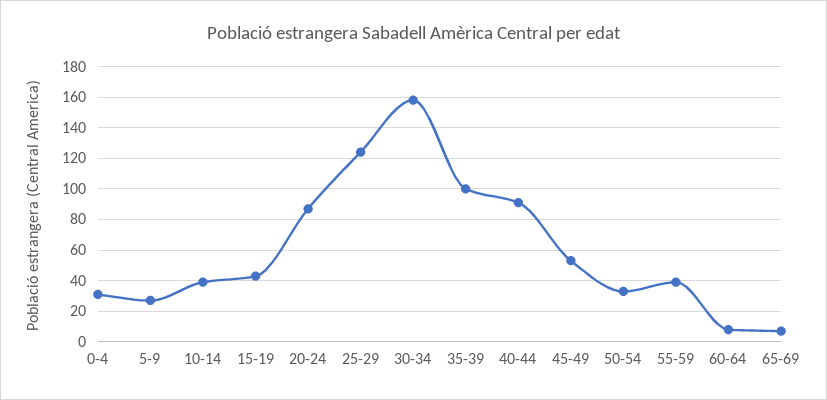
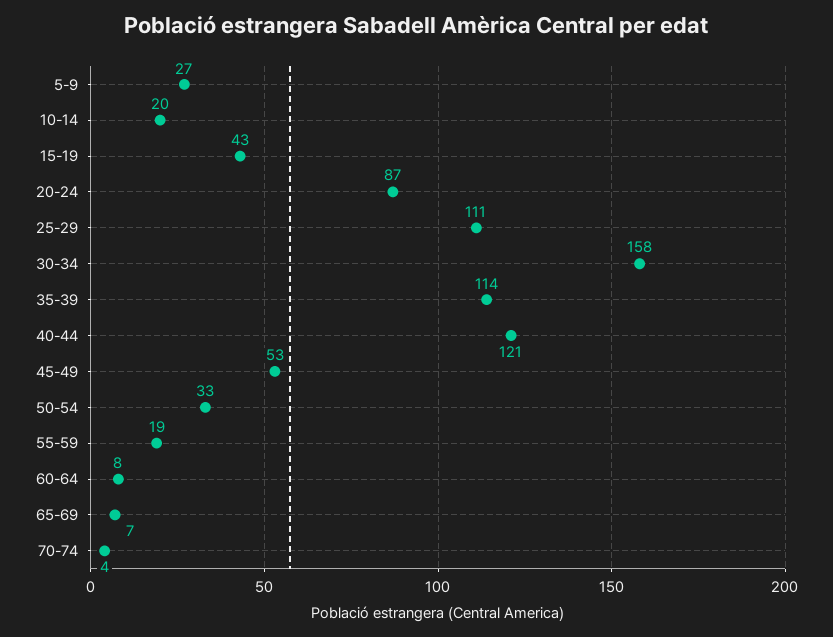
0-4: 30 -> none
10-14: 40 -> 20
25-29: 125 -> 111
35-39: 100 -> 114
40-44: 90 -> 121
55-59: 40 -> 19
70-74: none -> 4

